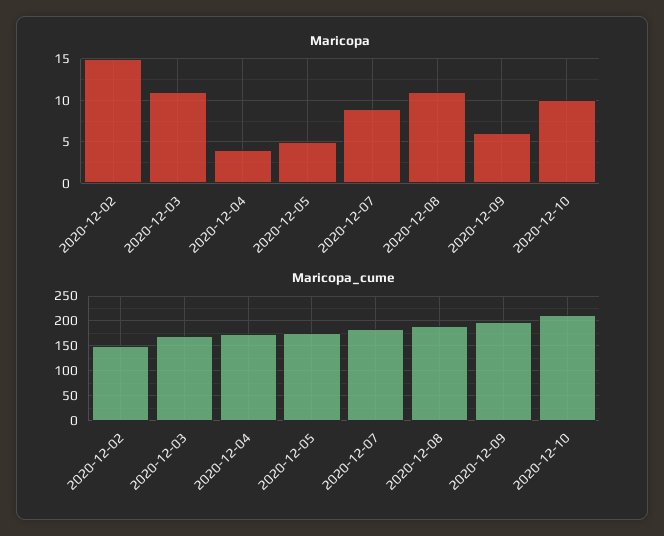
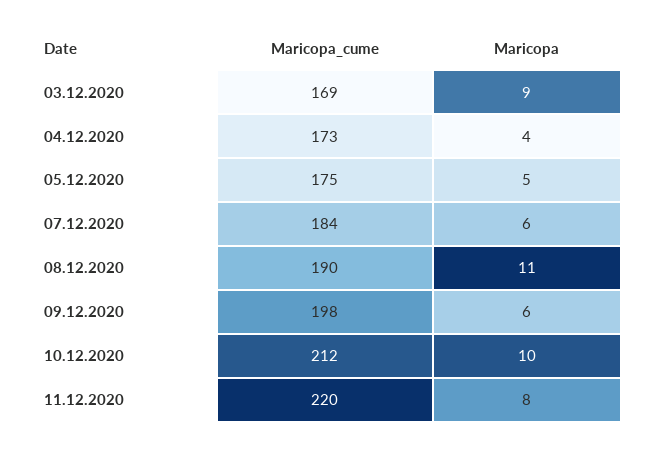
Maricopa, 2020-12-02: 15 -> none
Maricopa, 2020-12-03: 11 -> 9
Maricopa, 2020-12-07: 9 -> 6
Maricopa_cume, 2020-12-02: 150 -> none
Maricopa_cume, 11.12.2020: none -> 220
Maricopa, 11.12.2020: none -> 8

